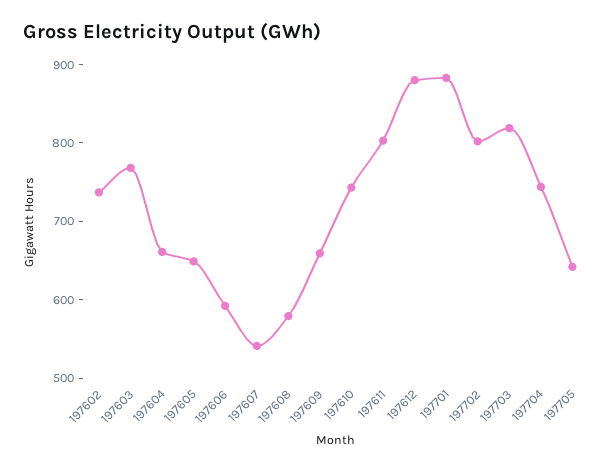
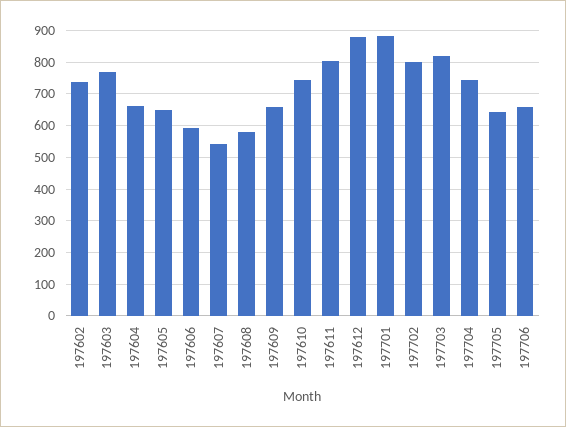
197706: none -> 660

